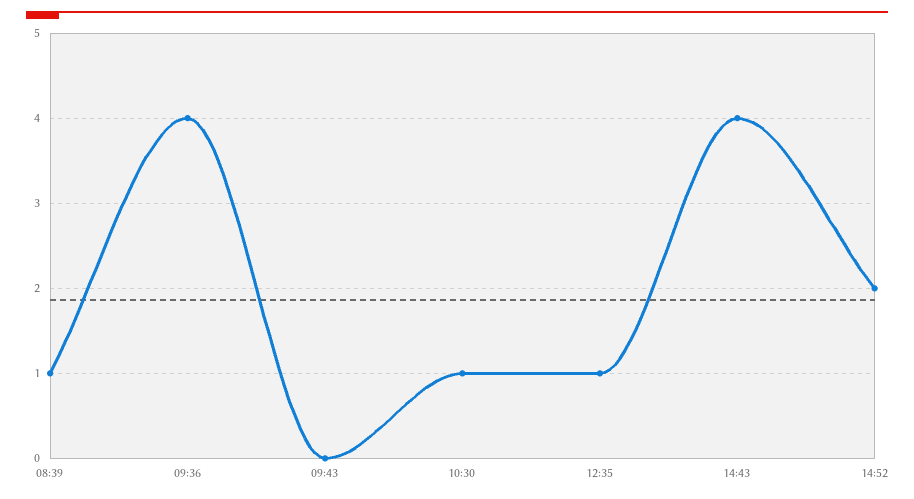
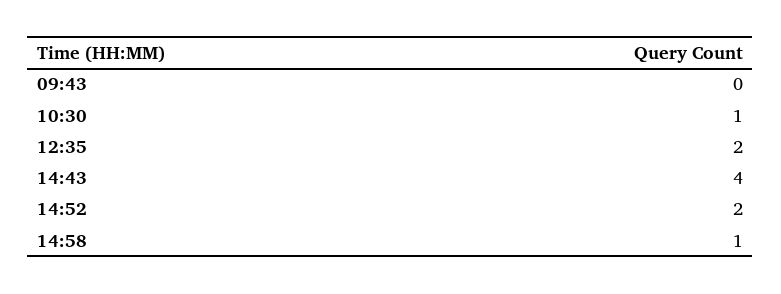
08:39: 1 -> none
09:36: 4 -> none
12:35: 1 -> 2
14:58: none -> 1

